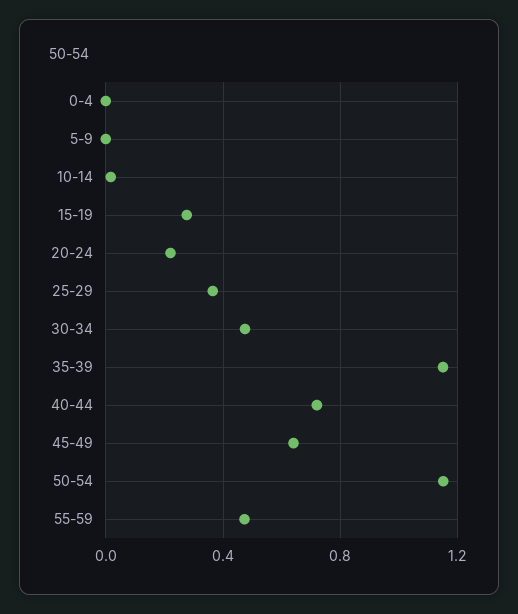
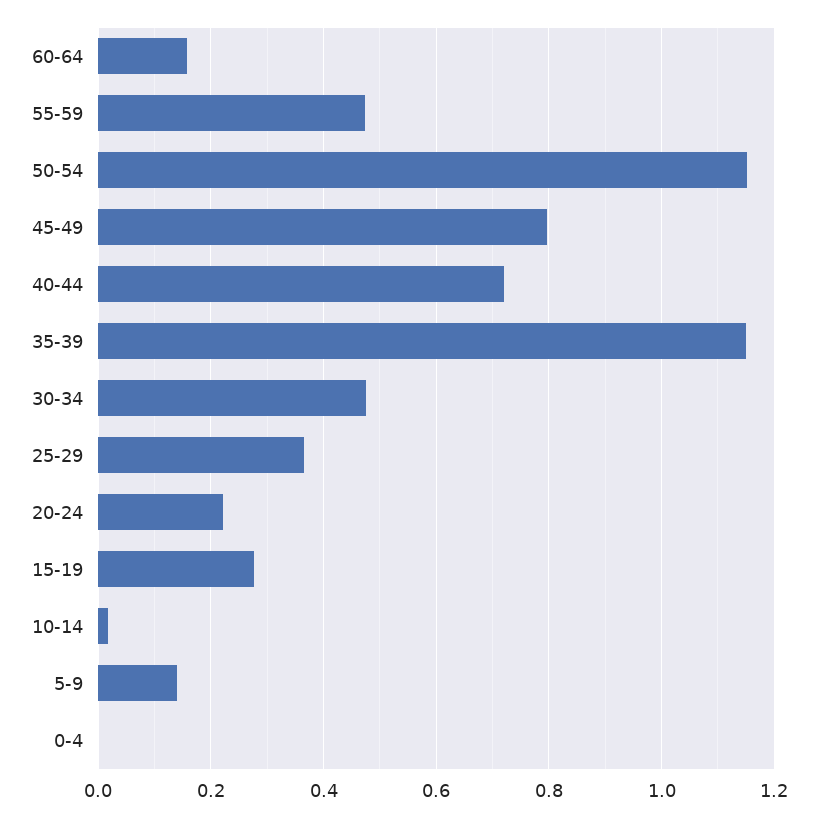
5-9: 0 -> 0.14
45-49: 0.65 -> 0.8
60-64: none -> 0.16

